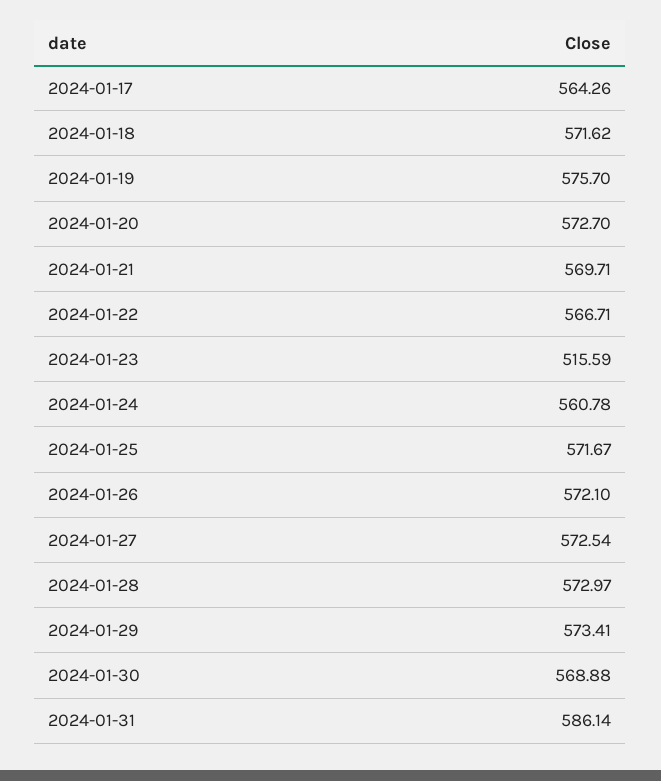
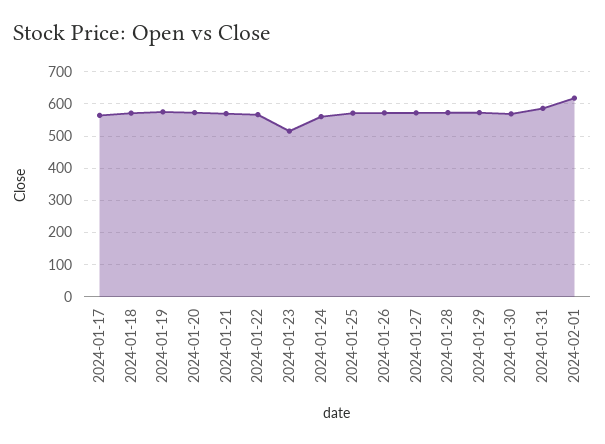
2024-02-01: none -> 620

